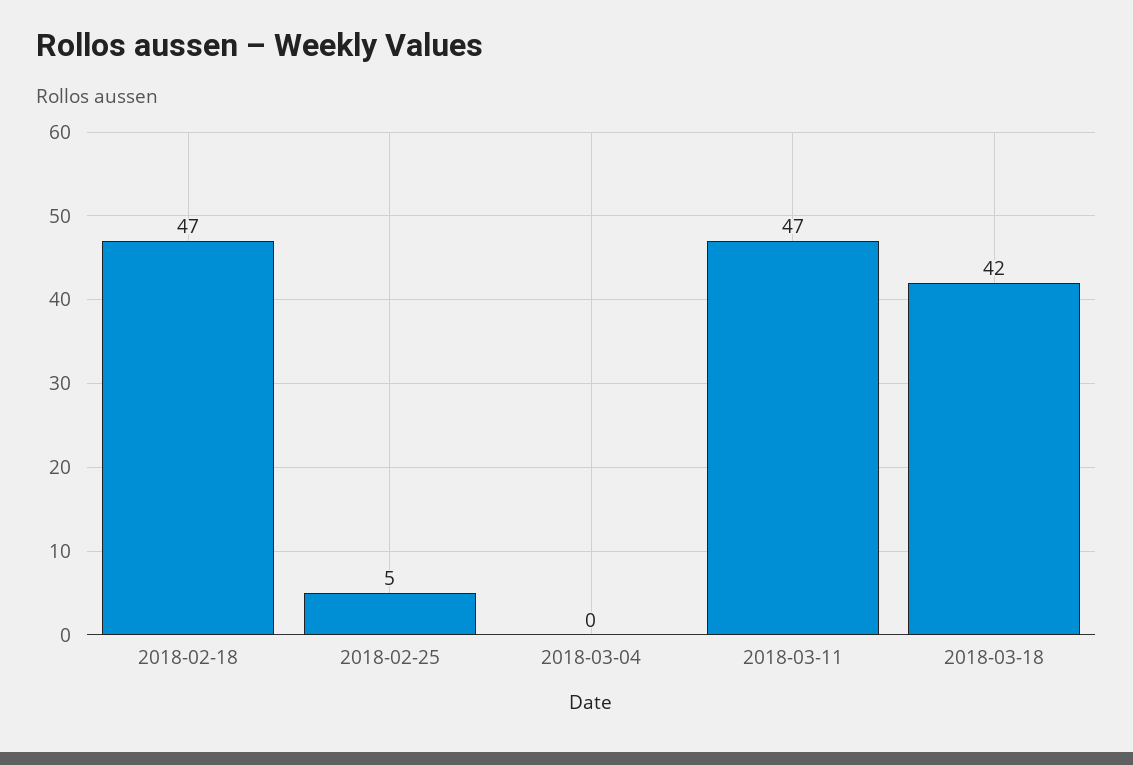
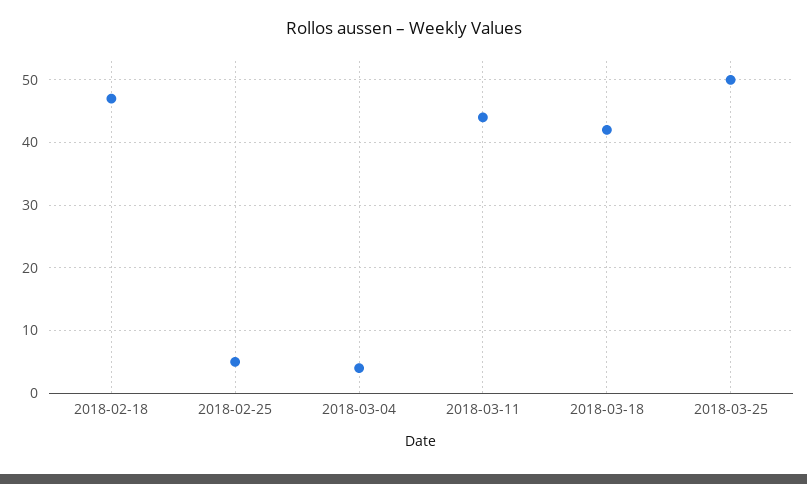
2018-03-04: 0 -> 4
2018-03-11: 47 -> 44
2018-03-25: none -> 50

